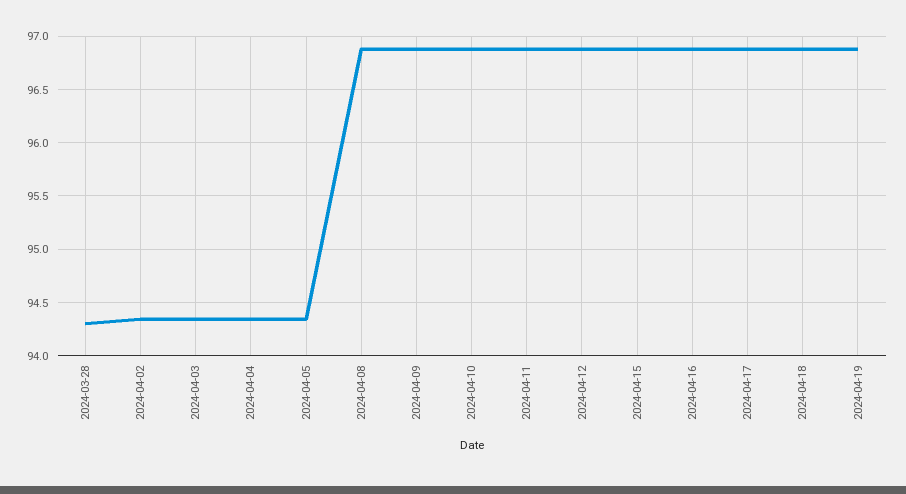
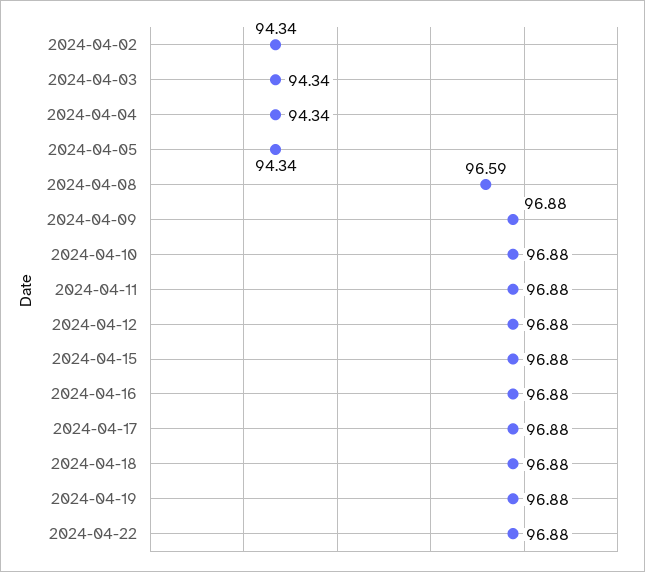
2024-03-28: 94.3 -> none
2024-04-08: 96.9 -> 96.59
2024-04-22: none -> 96.88

